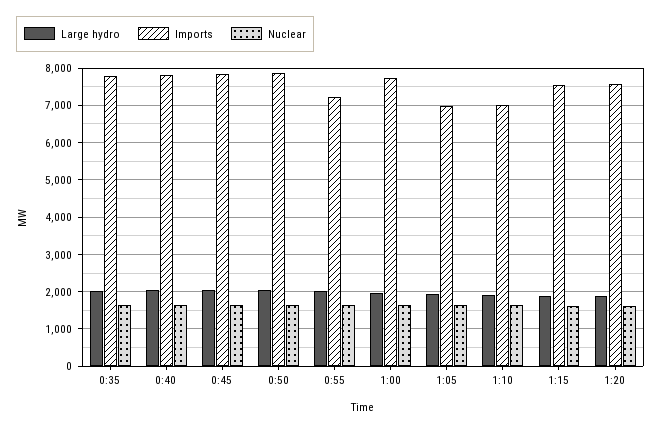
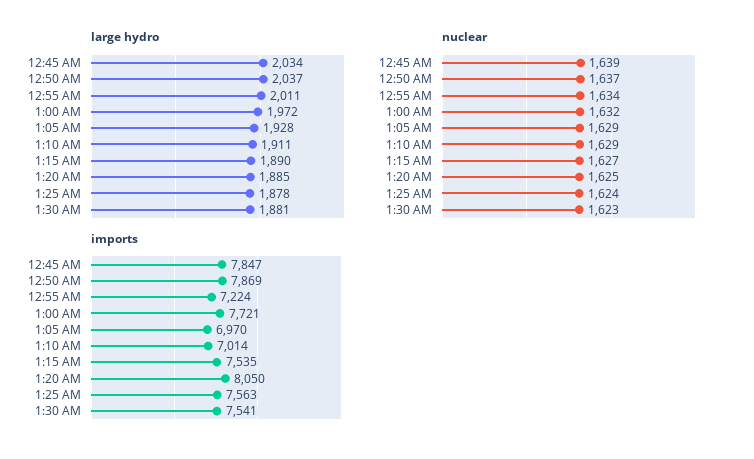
Large hydro, 0:35: 2000 -> none
Imports, 0:35: 7800 -> none
Nuclear, 0:35: 1600 -> none
Large hydro, 0:40: 2000 -> none
Imports, 0:40: 7800 -> none
Nuclear, 0:40: 1600 -> none
Imports, 1:20: 7600 -> 8050
Large hydro, 1:25 AM: none -> 1878
Large hydro, 1:30 AM: none -> 1881
Nuclear, 1:25 AM: none -> 1624
Nuclear, 1:30 AM: none -> 1623
Imports, 1:25 AM: none -> 7563
Imports, 1:30 AM: none -> 7541

